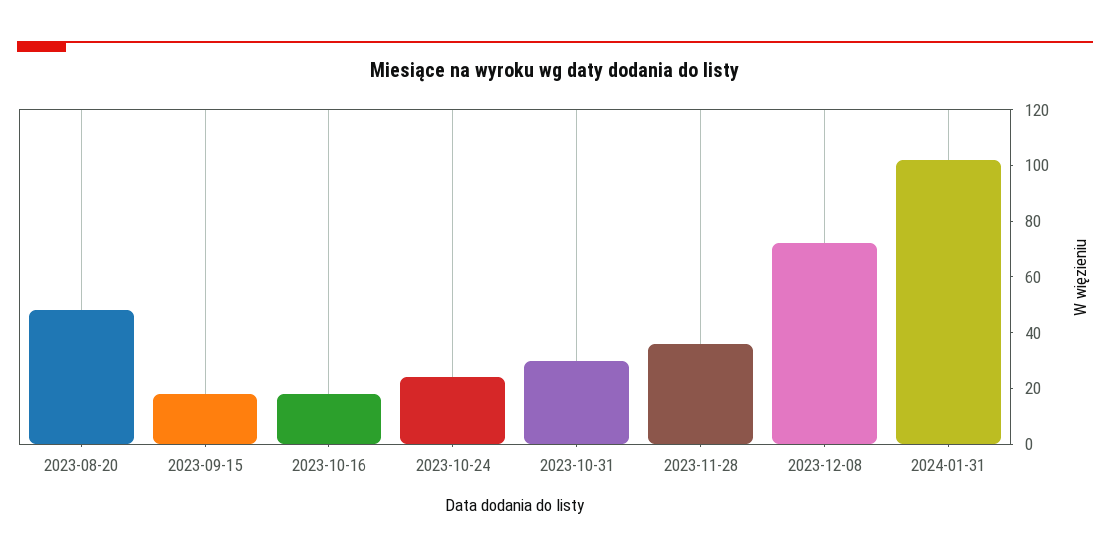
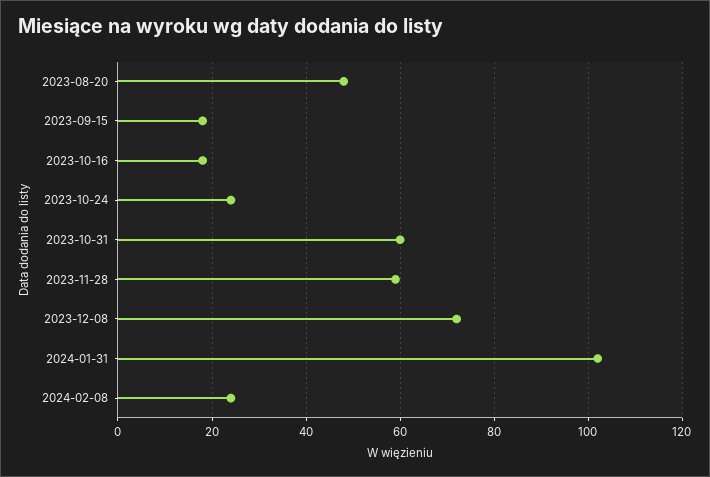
2023-10-31: 30 -> 60
2023-11-28: 35 -> 60
2024-02-08: none -> 25

